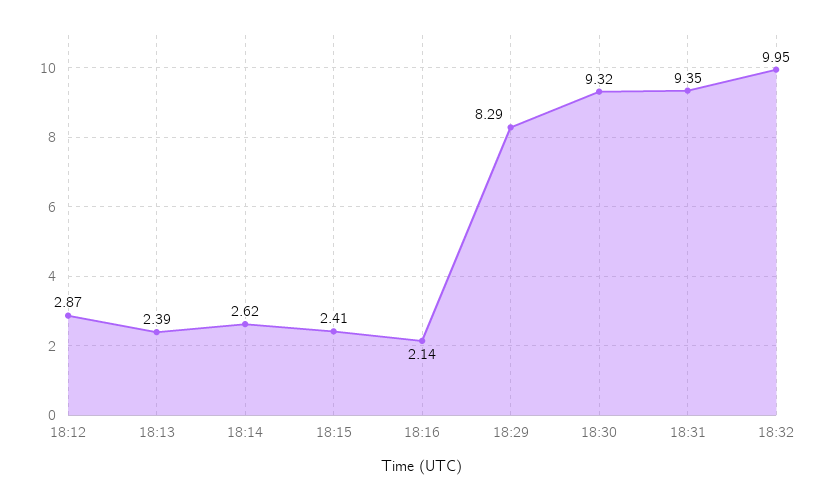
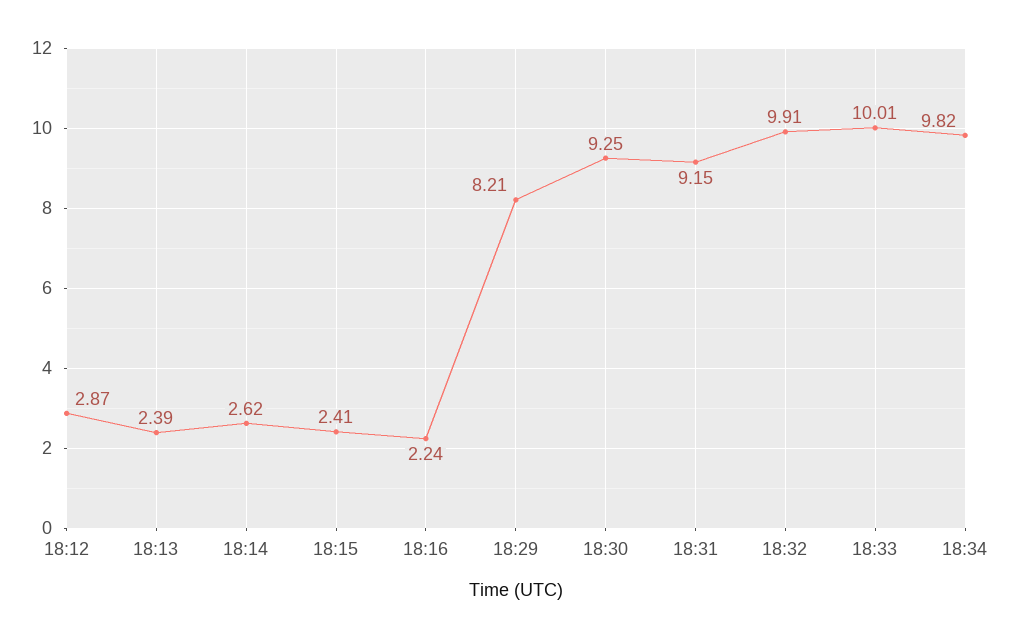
18:16: 2.14 -> 2.24
18:29: 8.29 -> 8.21
18:30: 9.32 -> 9.25
18:31: 9.35 -> 9.15
18:32: 9.95 -> 9.91
18:33: none -> 10.01
18:34: none -> 9.82

